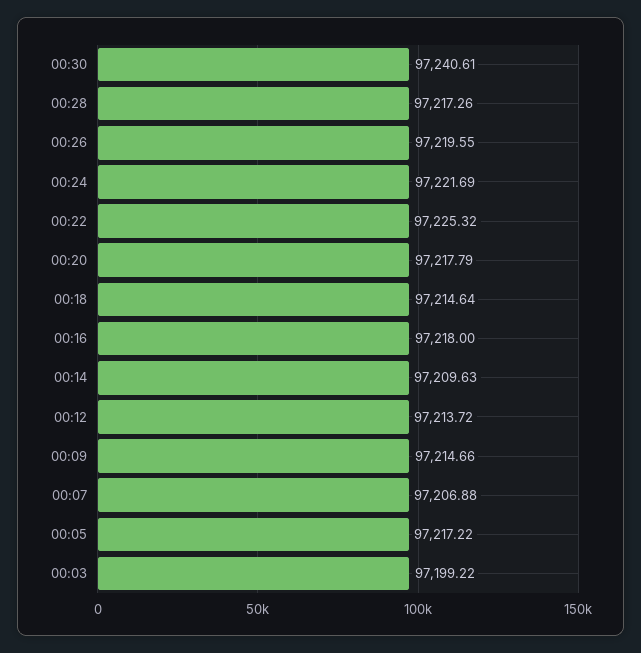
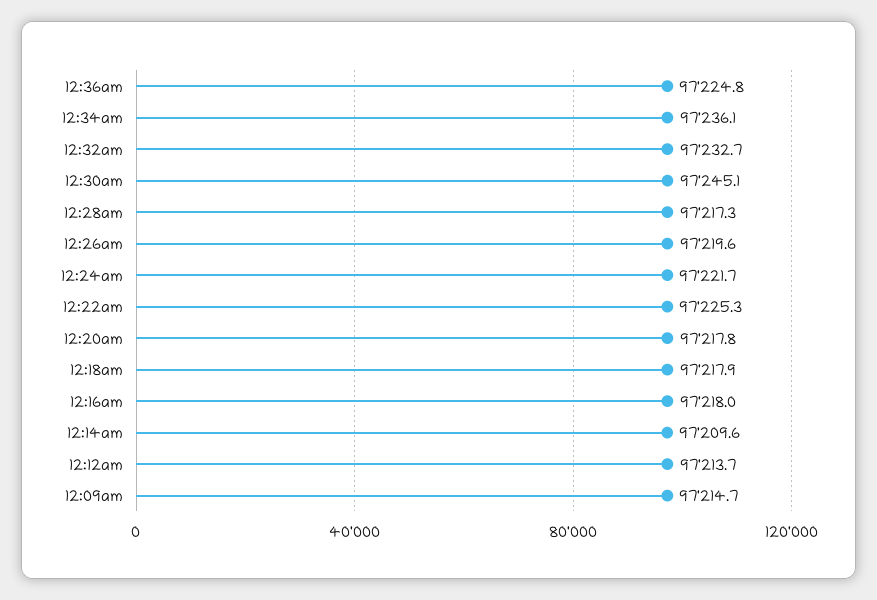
00:30: 97240.61 -> 97245.1
00:18: 97214.64 -> 97217.9
00:07: 97206.88 -> none
00:05: 97217.22 -> none
00:03: 97199.22 -> none
12:36am: none -> 97224.8
12:34am: none -> 97236.1
12:32am: none -> 97232.7

